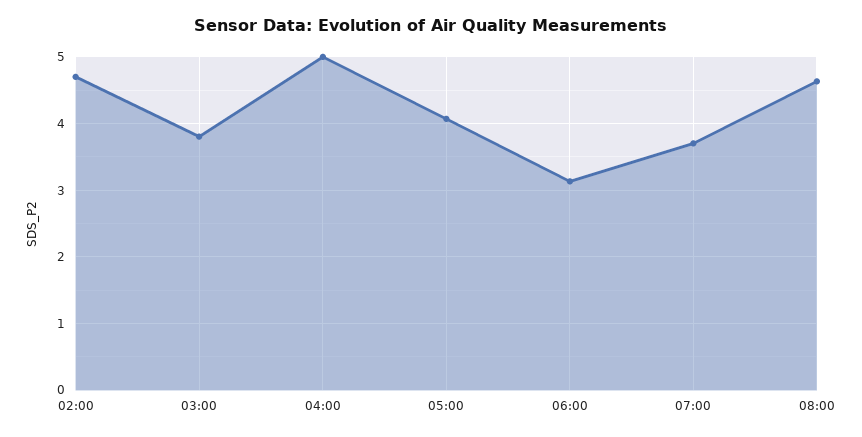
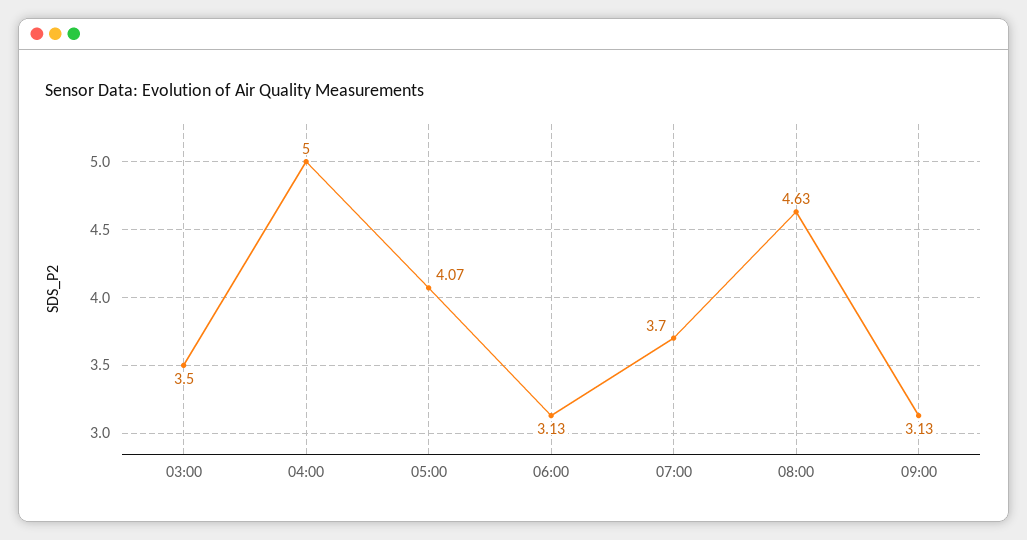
02:00: 4.7 -> none
03:00: 3.8 -> 3.5
09:00: none -> 3.13

